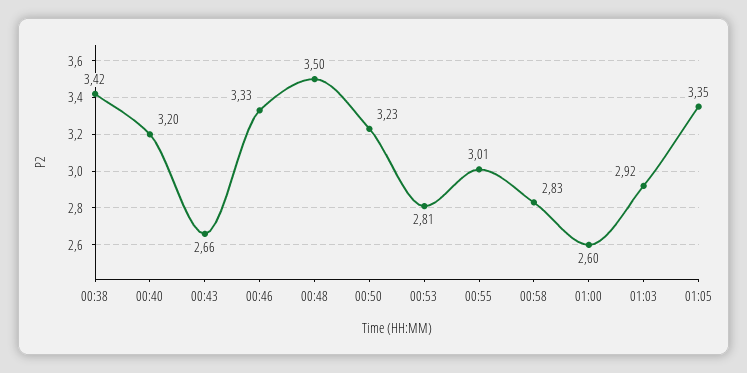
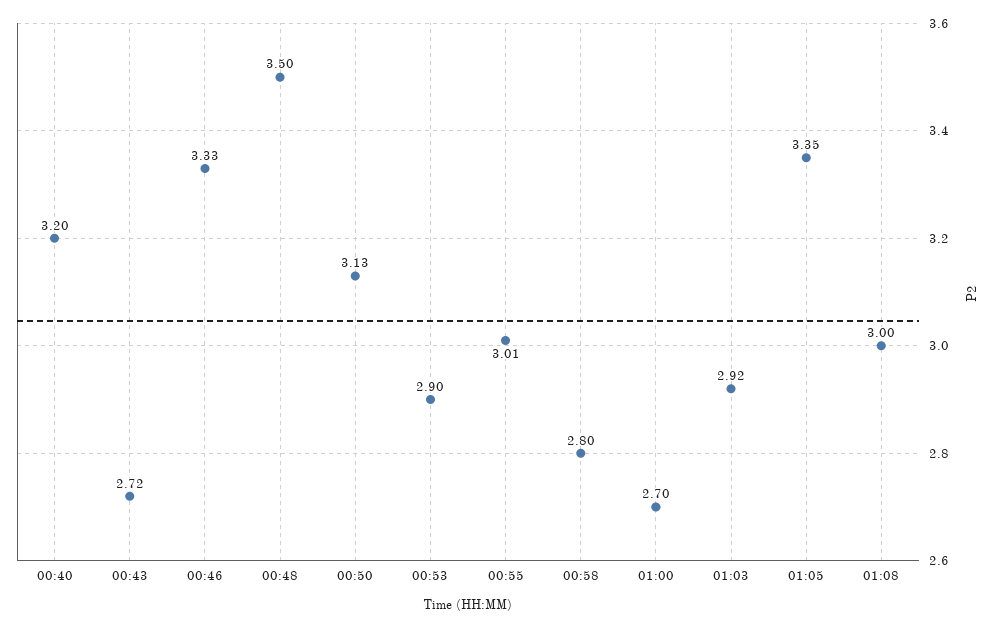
00:38: 3.42 -> none
00:43: 2.66 -> 2.72
00:50: 3.23 -> 3.13
00:53: 2.81 -> 2.9
00:58: 2.83 -> 2.8
01:00: 2.6 -> 2.7
01:08: none -> 3

